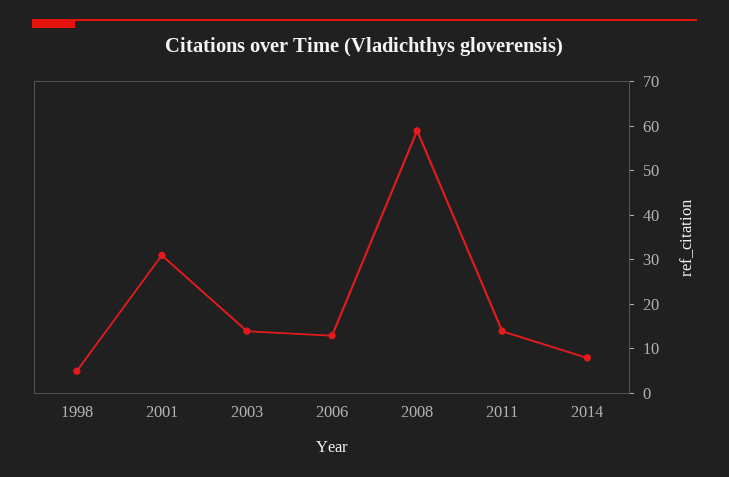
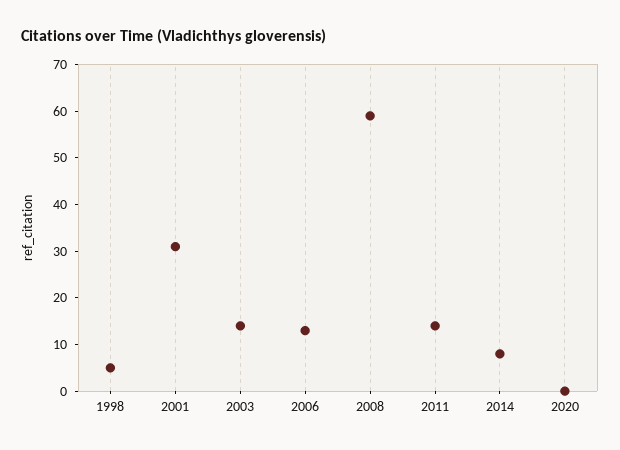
2020: none -> 0

